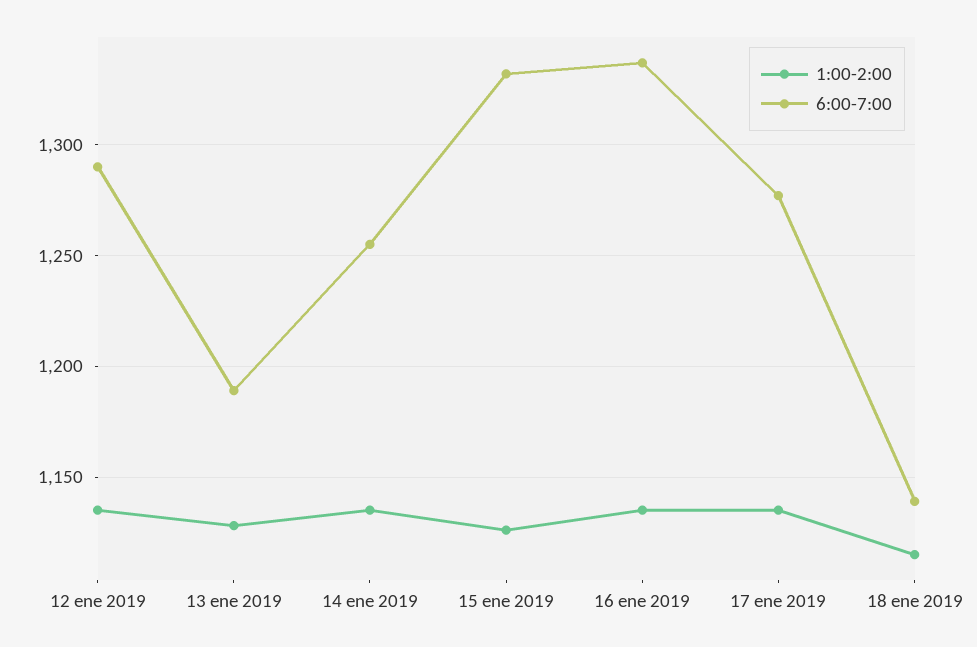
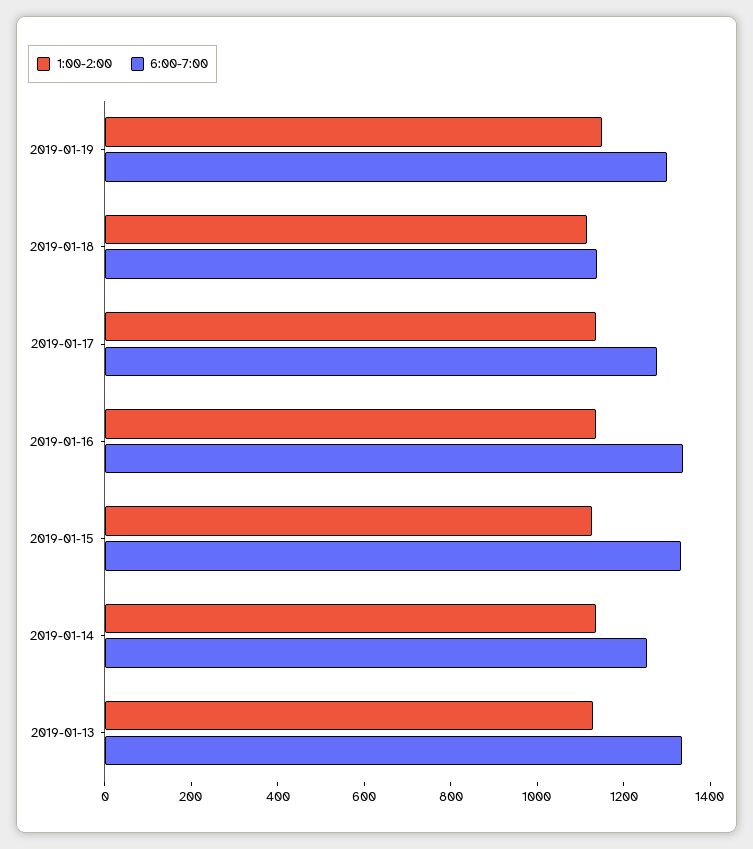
1:00-2:00, 12 ene 2019: 1135 -> none
6:00-7:00, 12 ene 2019: 1290 -> none
6:00-7:00, 13 ene 2019: 1190 -> 1350
1:00-2:00, 2019-01-19: none -> 1150
6:00-7:00, 2019-01-19: none -> 1300

